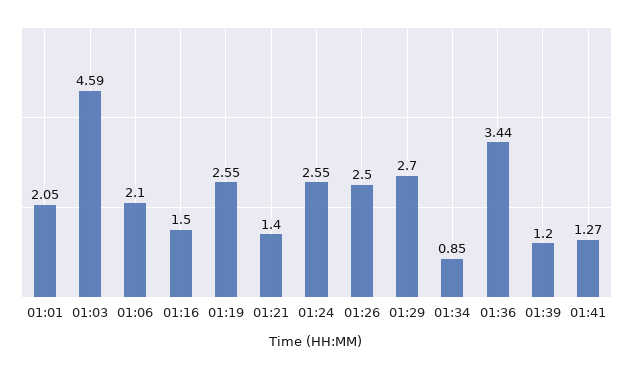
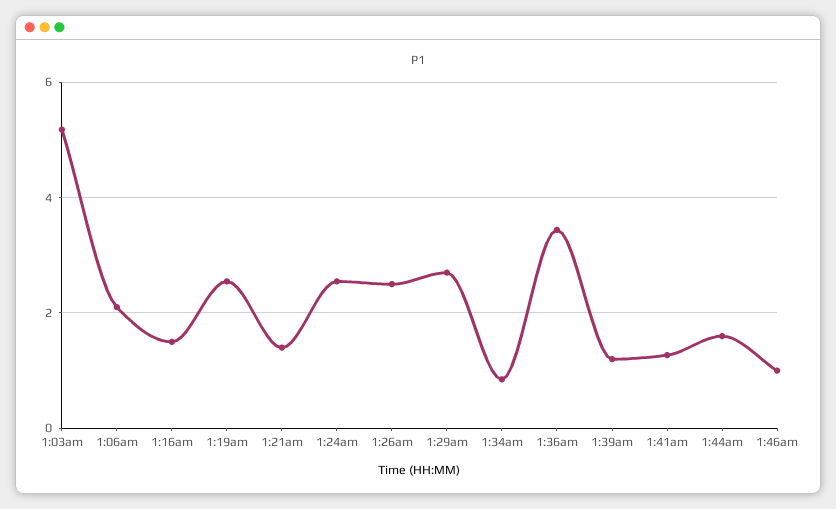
01:01: 2.05 -> none
01:03: 4.59 -> 5.2
1:44am: none -> 1.6
1:46am: none -> 1

